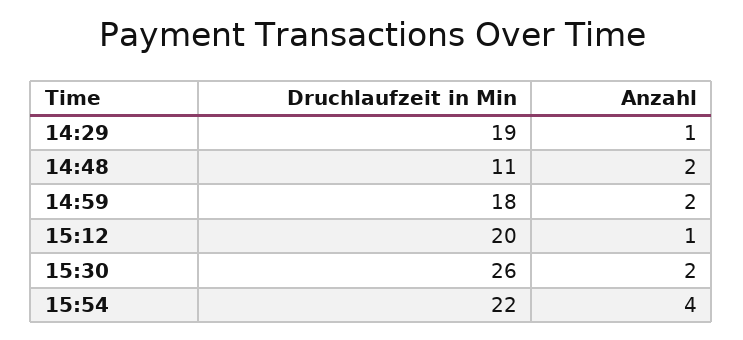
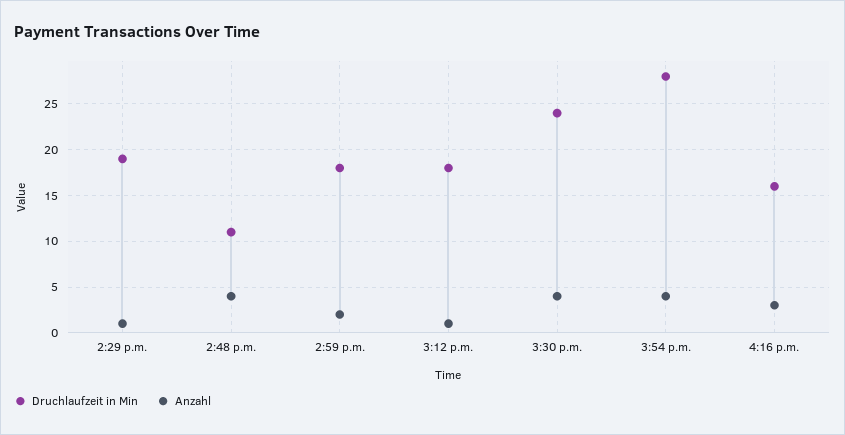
Anzahl, 14:48: 2 -> 4
Druchlaufzeit in Min, 15:12: 20 -> 18
Druchlaufzeit in Min, 15:30: 26 -> 24
Anzahl, 15:30: 2 -> 4
Druchlaufzeit in Min, 15:54: 22 -> 28
Druchlaufzeit in Min, 4:16 p.m.: none -> 16
Anzahl, 4:16 p.m.: none -> 3

